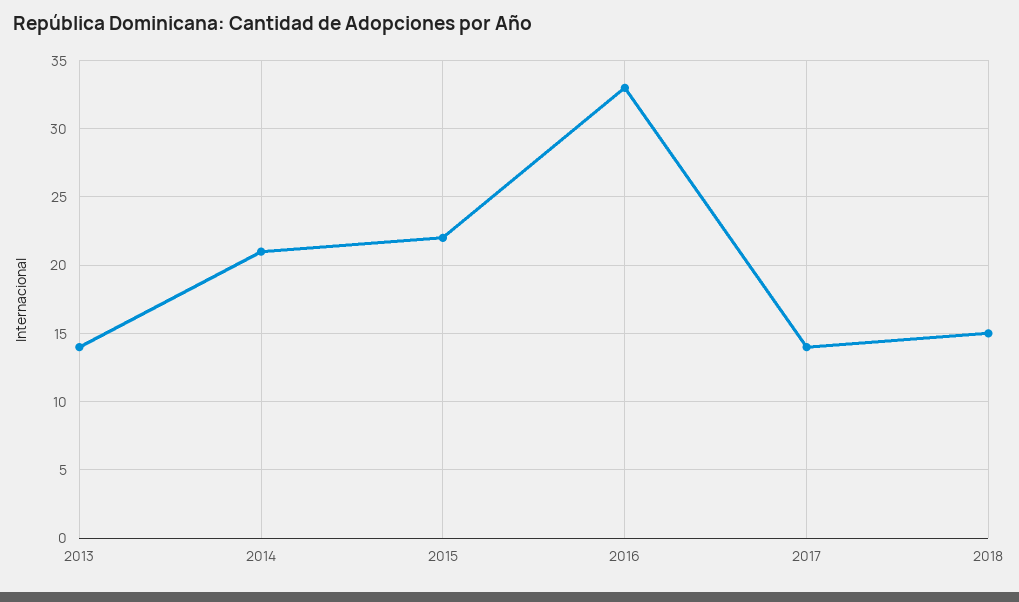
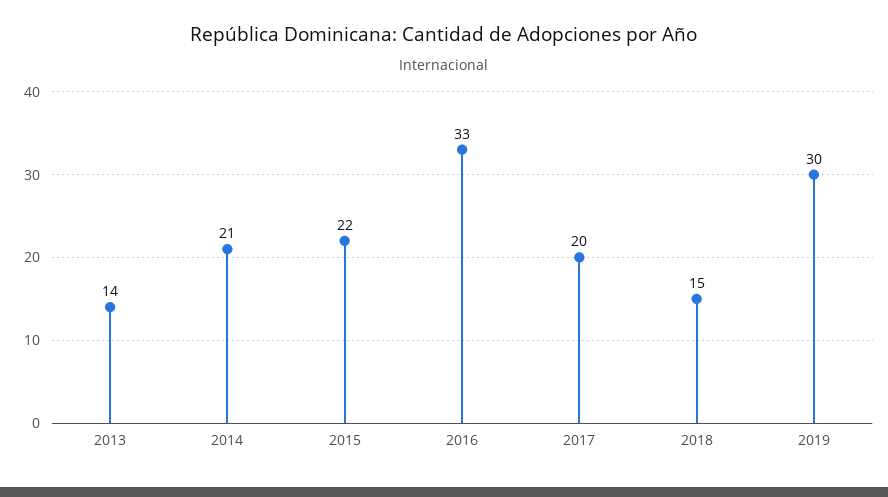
2017: 14 -> 20
2019: none -> 30

